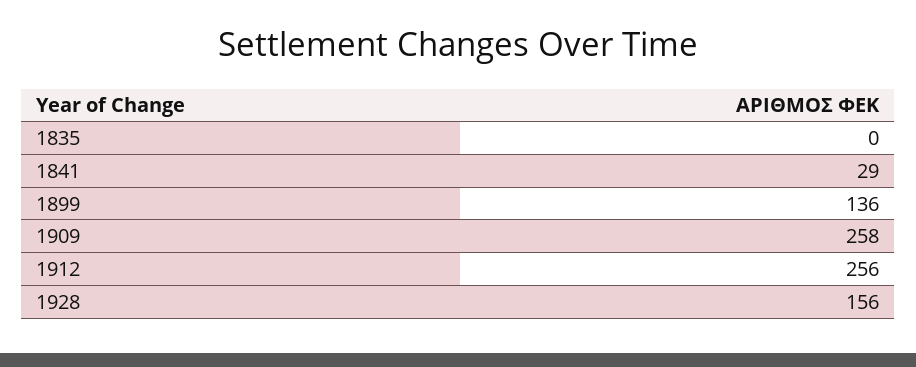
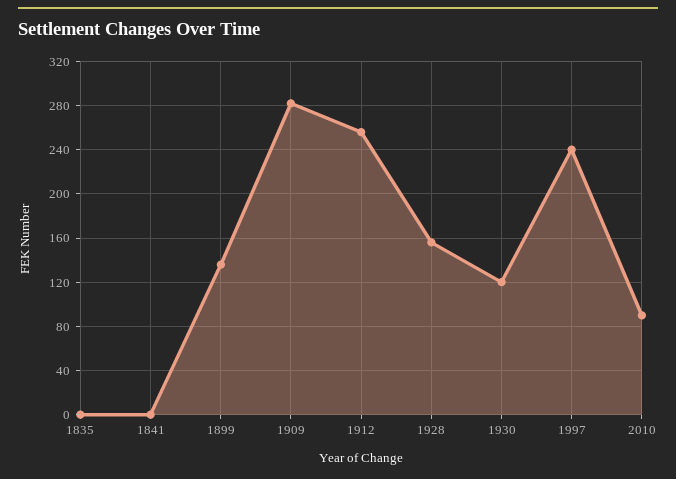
1841: 29 -> 0
1909: 258 -> 280
1930: none -> 120
1997: none -> 240
2010: none -> 90

